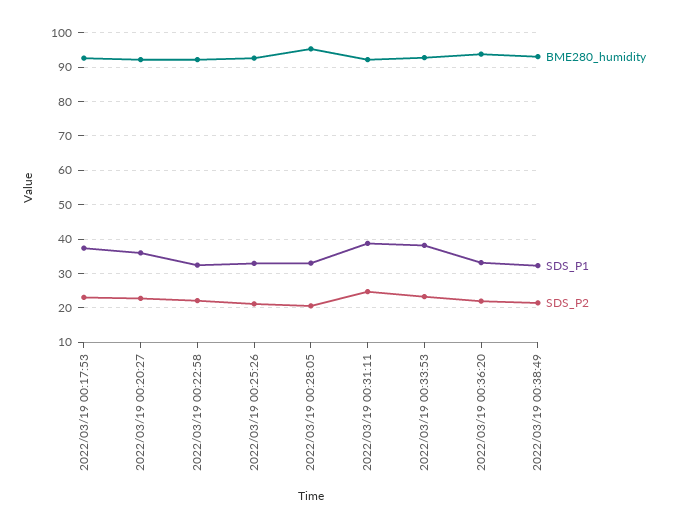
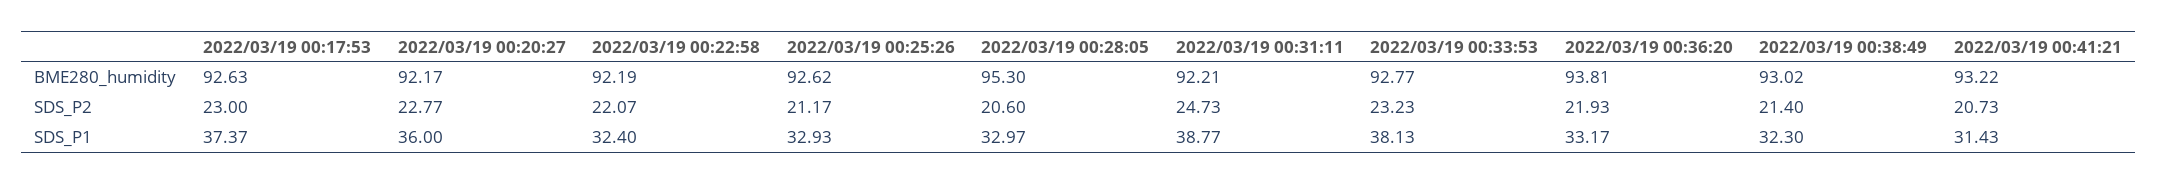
BME280_humidity, 2022/03/19 00:41:21: none -> 93.22
SDS_P2, 2022/03/19 00:41:21: none -> 20.73
SDS_P1, 2022/03/19 00:41:21: none -> 31.43

